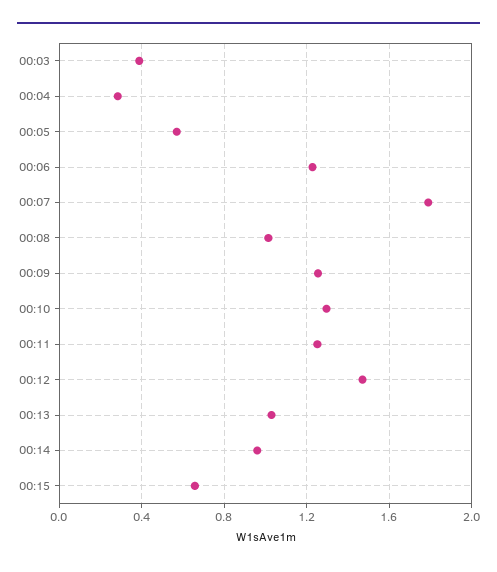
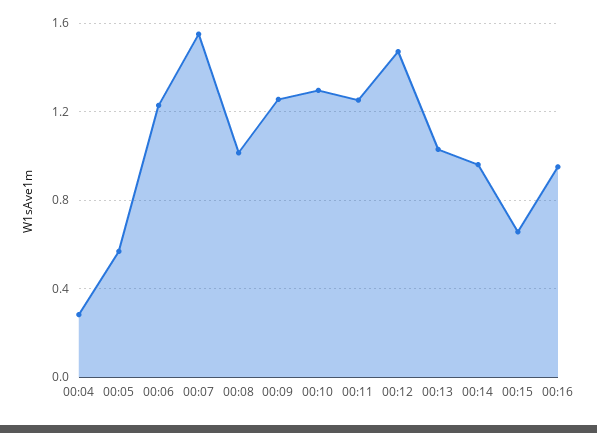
00:03: 0.4 -> none
00:07: 1.8 -> 1.55
00:16: none -> 0.95

